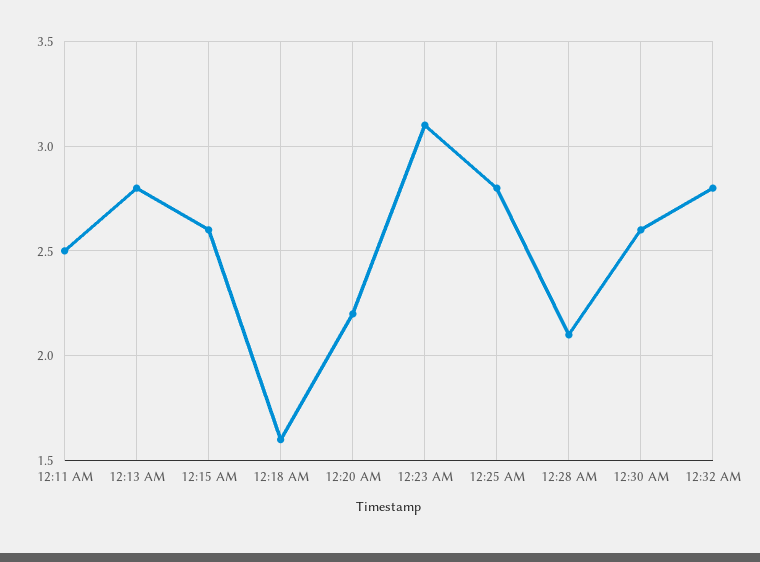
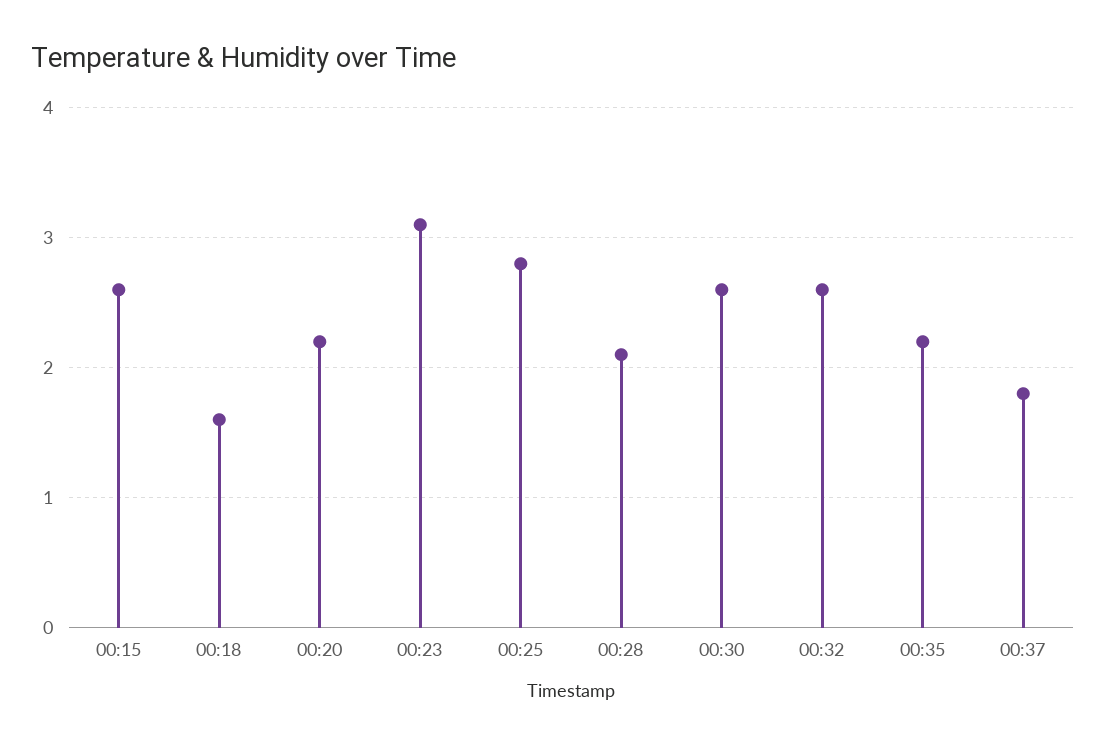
12:11 AM: 2.5 -> none
12:13 AM: 2.8 -> none
12:32 AM: 2.8 -> 2.6
00:35: none -> 2.2
00:37: none -> 1.8

